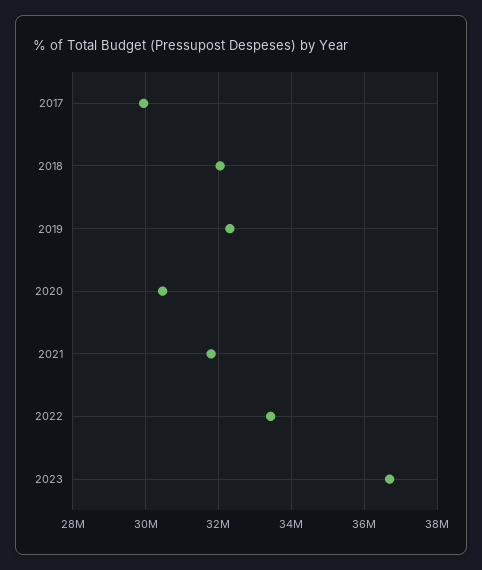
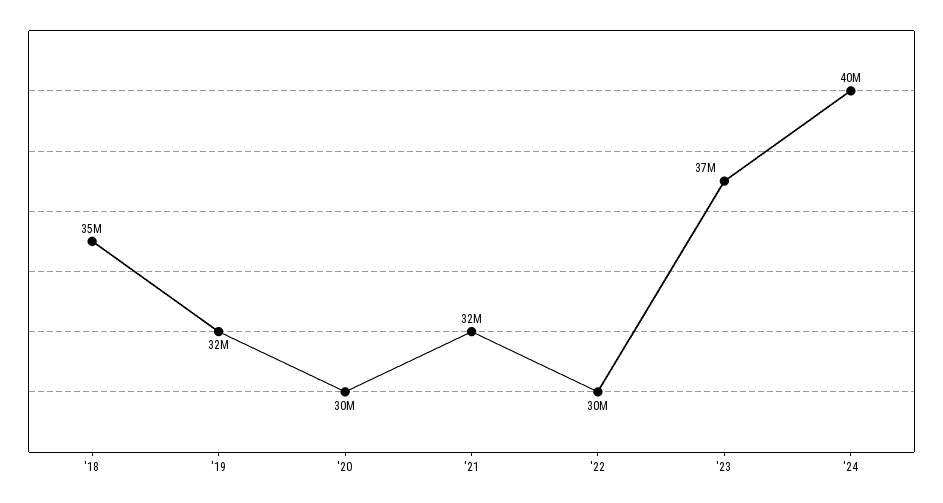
2017: 30000000 -> none
2018: 32000000 -> 35000000
2022: 33400000 -> 30000000
'24: none -> 40000000

